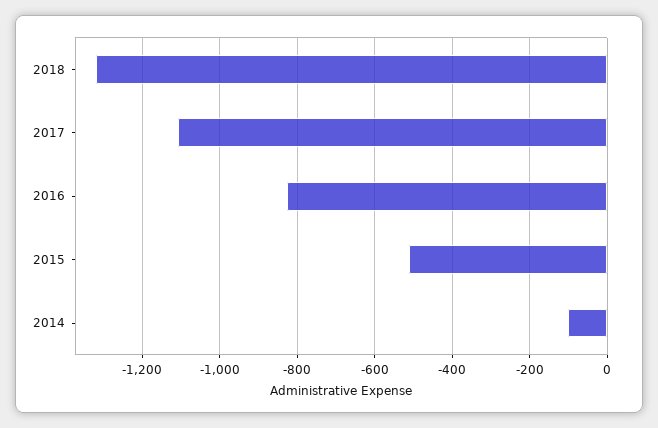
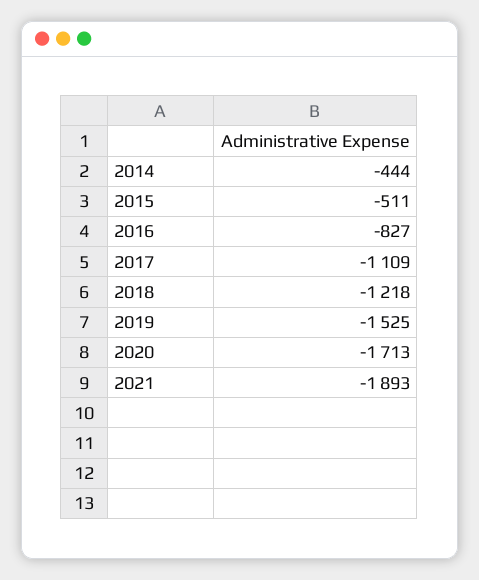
2018: -1320 -> -1218
2014: -100 -> -444
2019: none -> -1525
2020: none -> -1713
2021: none -> -1893

